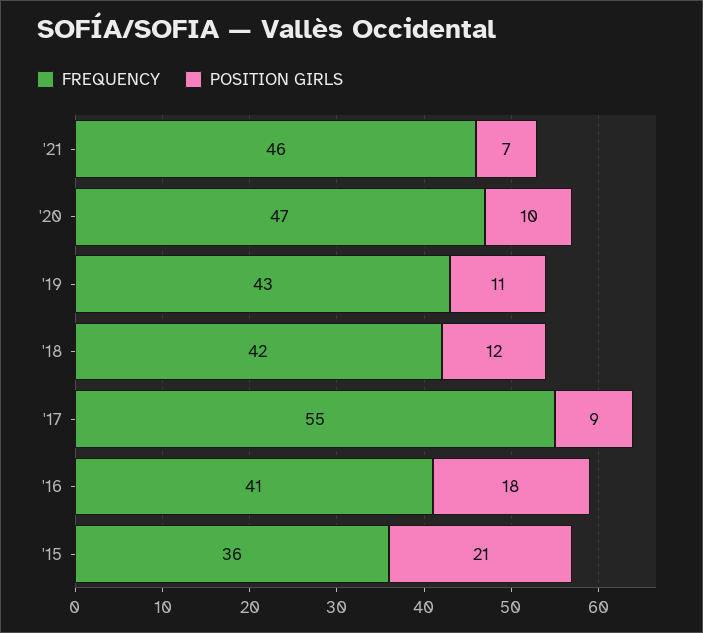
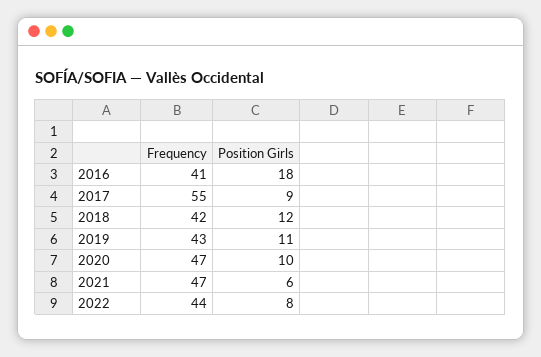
FREQUENCY, '21: 46 -> 47
POSITION GIRLS, '21: 7 -> 6
FREQUENCY, '15: 36 -> none
POSITION GIRLS, '15: 21 -> none
FREQUENCY, 2022: none -> 44
POSITION GIRLS, 2022: none -> 8

